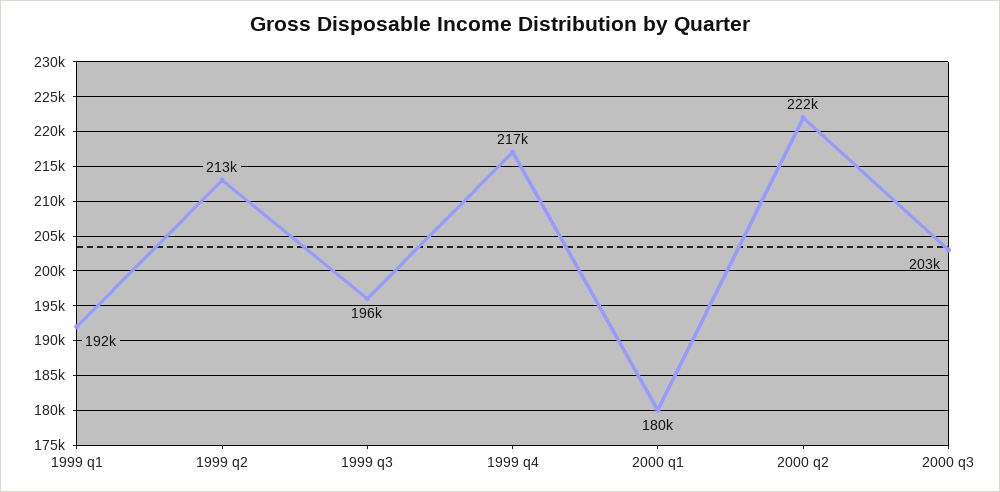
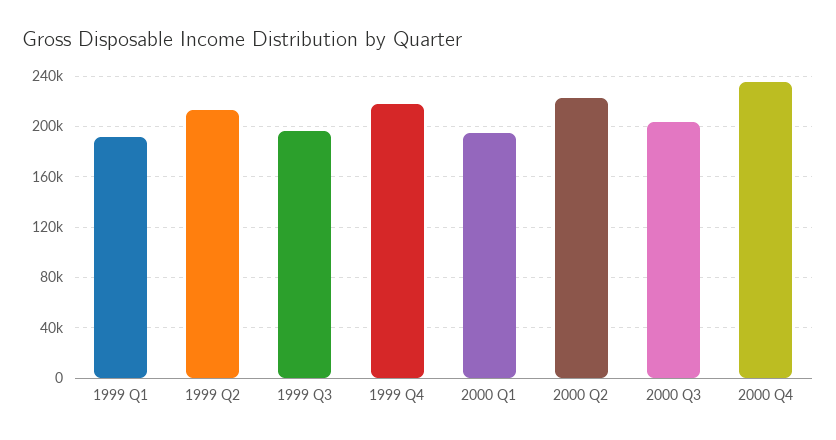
2000 q1: 180000 -> 195000
2000 Q4: none -> 235000

